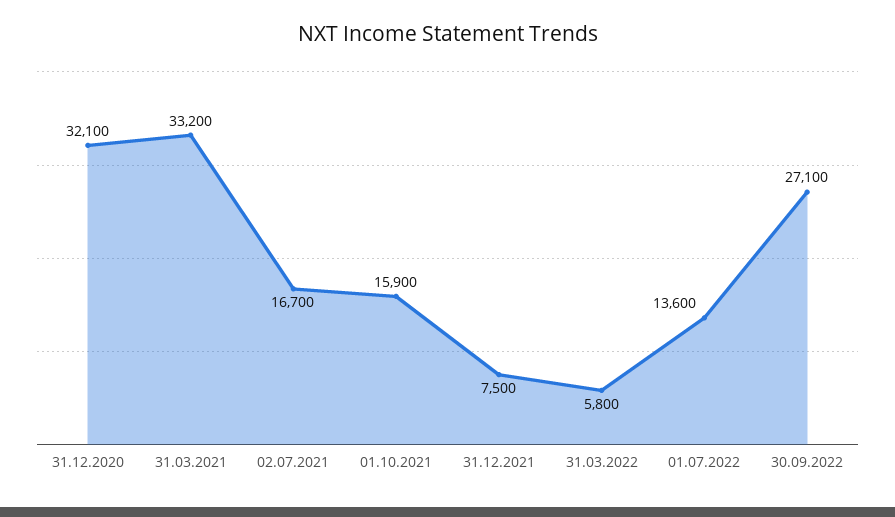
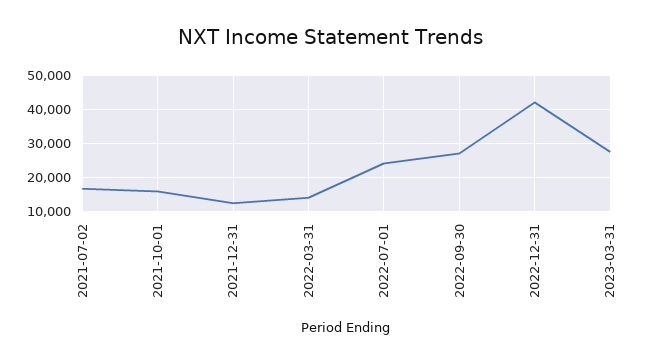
31.12.2020: 32100 -> none
31.03.2021: 33200 -> none
31.12.2021: 7500 -> 12000
31.03.2022: 5800 -> 14000
01.07.2022: 13600 -> 24000
2022-12-31: none -> 42000
2023-03-31: none -> 28000

